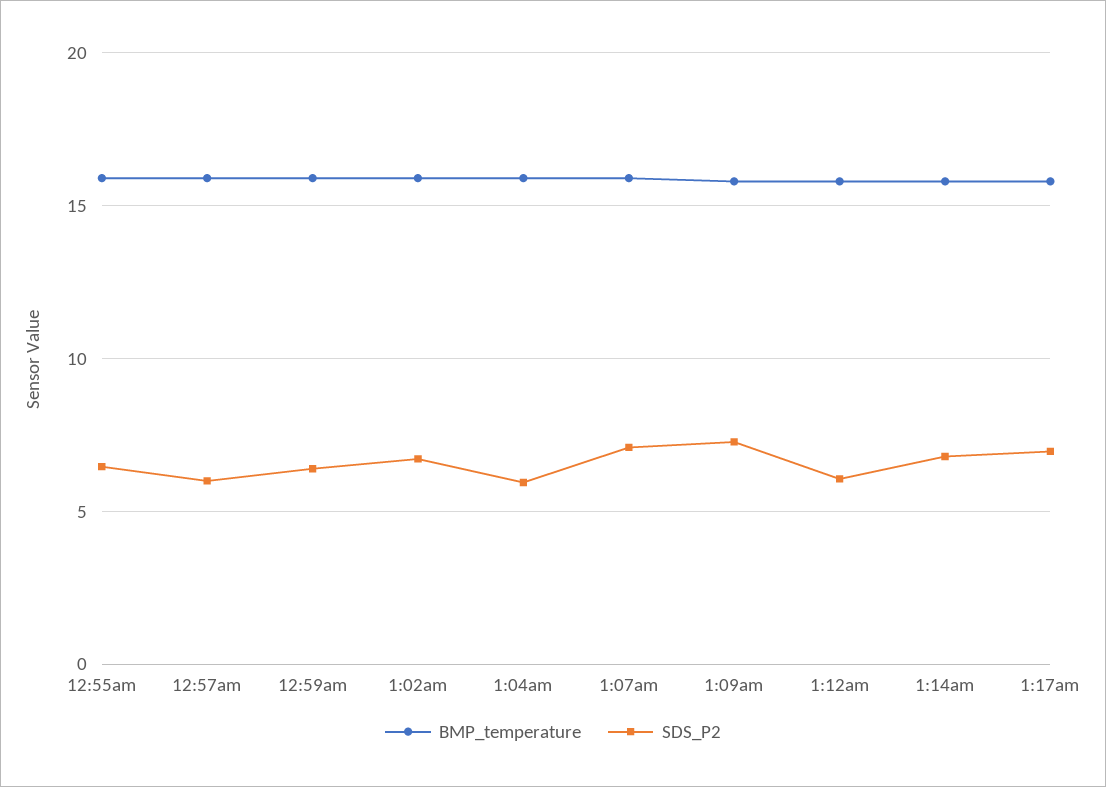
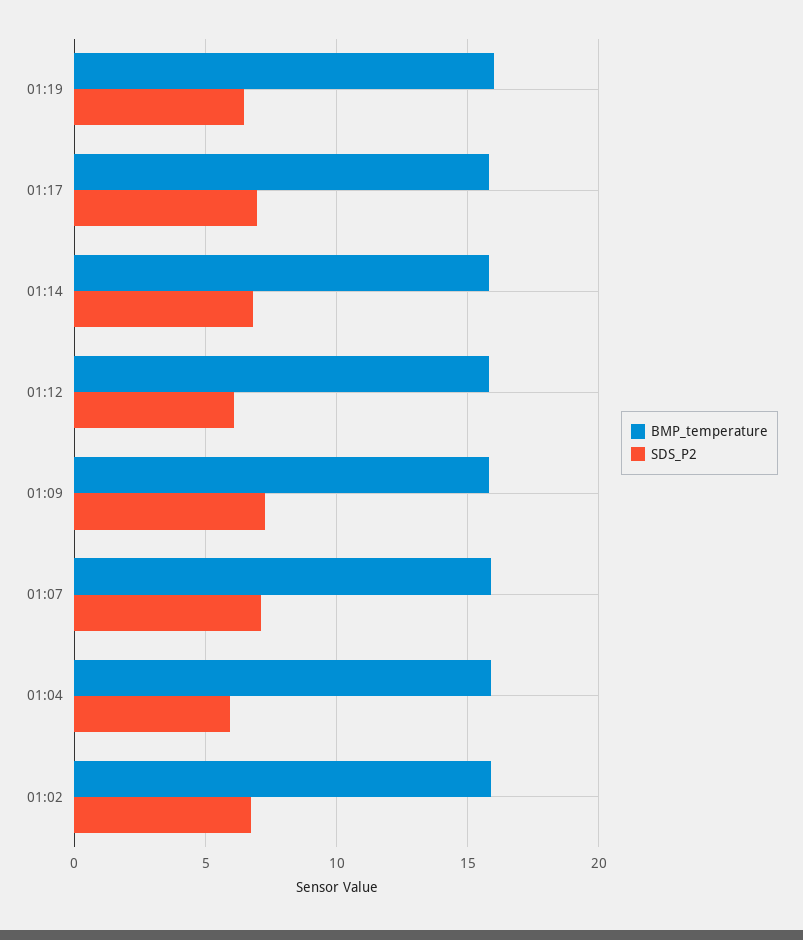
BMP_temperature, 12:55am: 16 -> none
SDS_P2, 12:55am: 6.5 -> none
BMP_temperature, 12:57am: 16 -> none
SDS_P2, 12:57am: 6 -> none
BMP_temperature, 12:59am: 16 -> none
SDS_P2, 12:59am: 6.5 -> none
BMP_temperature, 01:19: none -> 16
SDS_P2, 01:19: none -> 6.5

